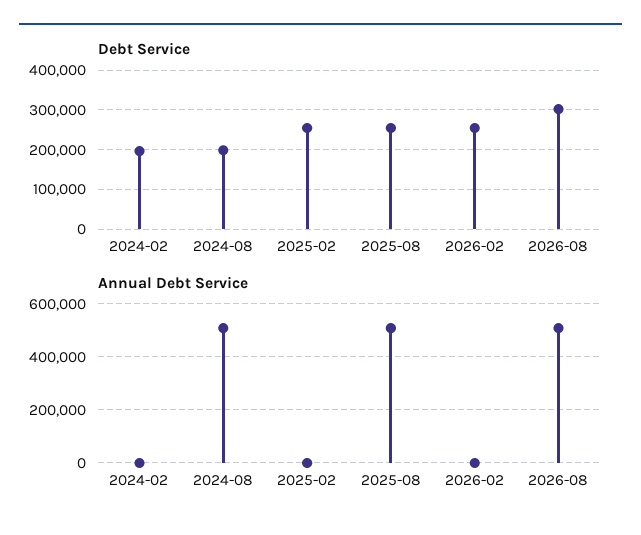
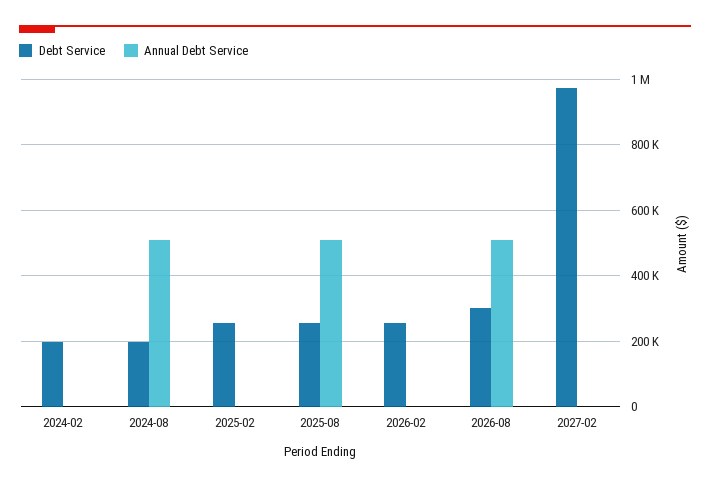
Debt Service, 2027-02: none -> 980000
Annual Debt Service, 2027-02: none -> 0

